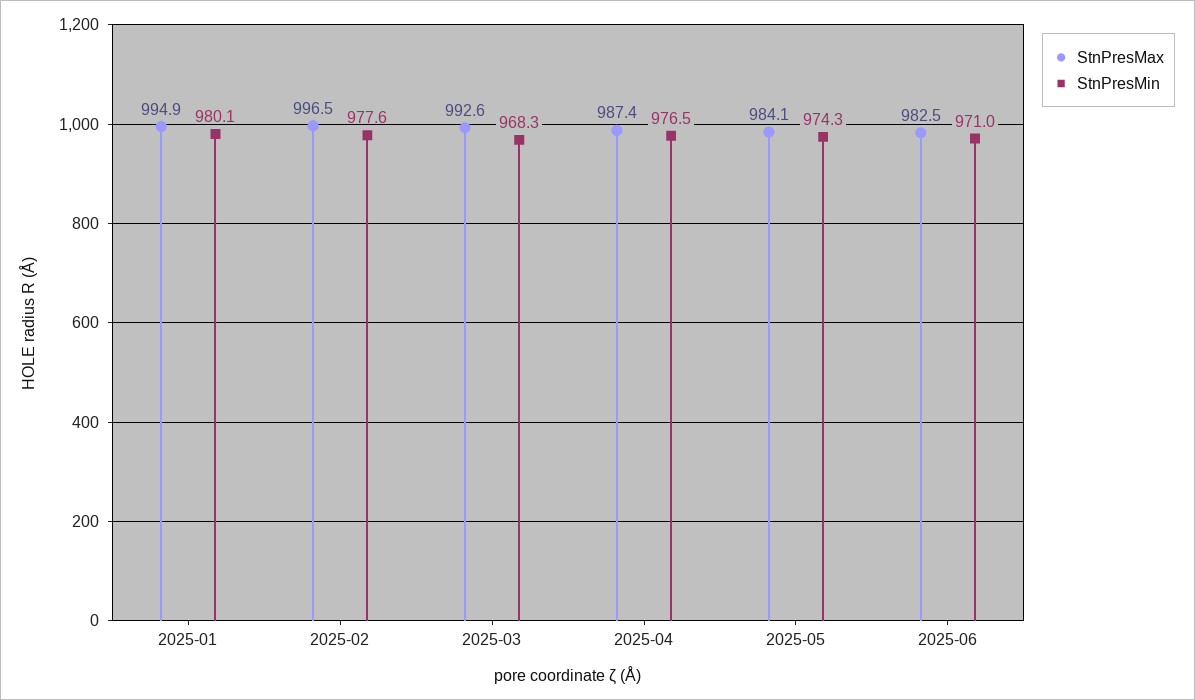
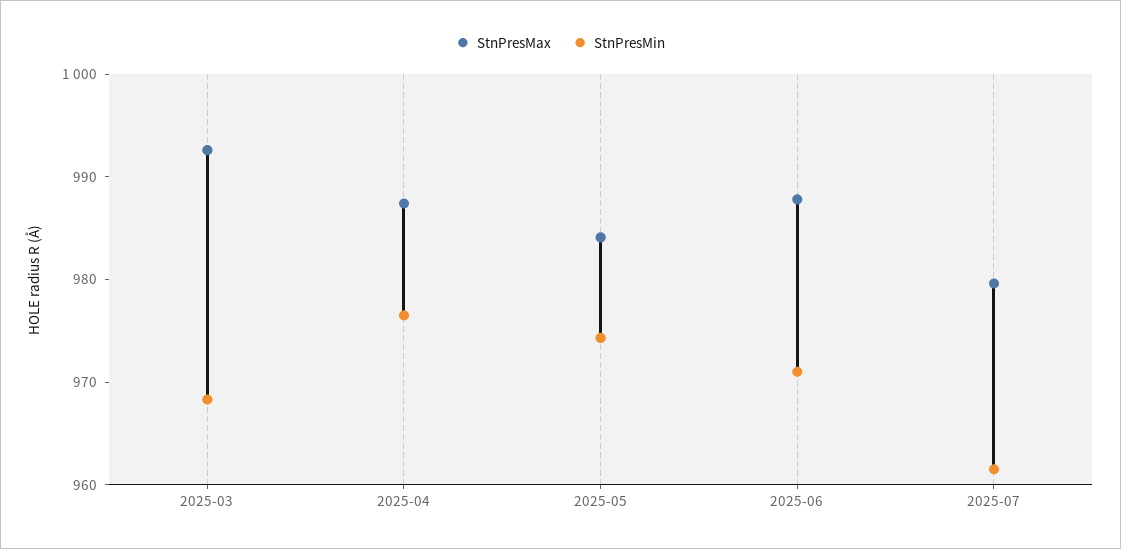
StnPresMax, 2025-01: 994.9 -> none
StnPresMin, 2025-01: 980.1 -> none
StnPresMax, 2025-02: 996.5 -> none
StnPresMin, 2025-02: 977.6 -> none
StnPresMax, 2025-06: 982.5 -> 988
StnPresMax, 2025-07: none -> 980
StnPresMin, 2025-07: none -> 962

